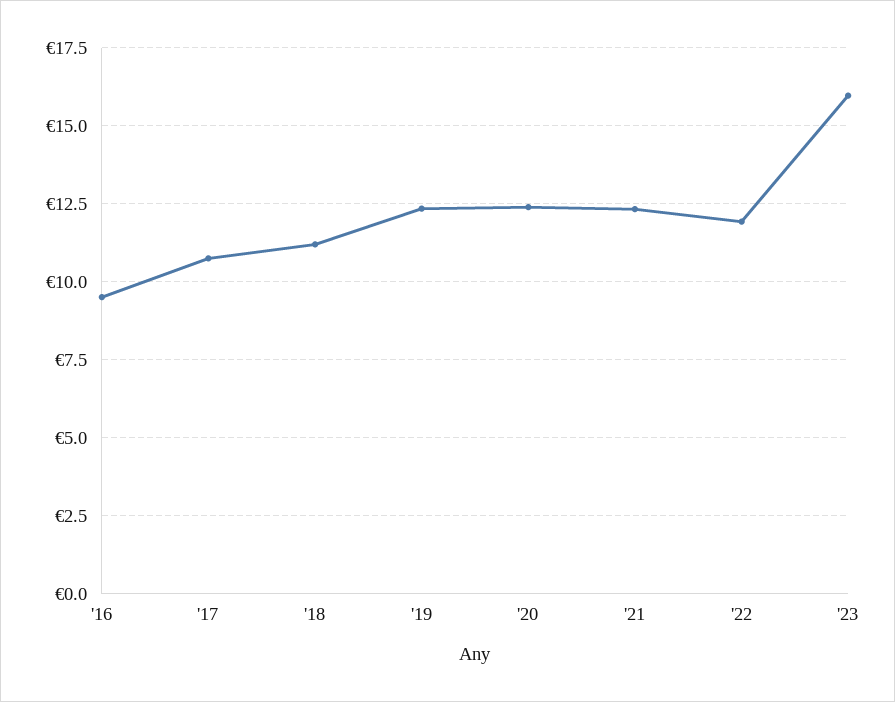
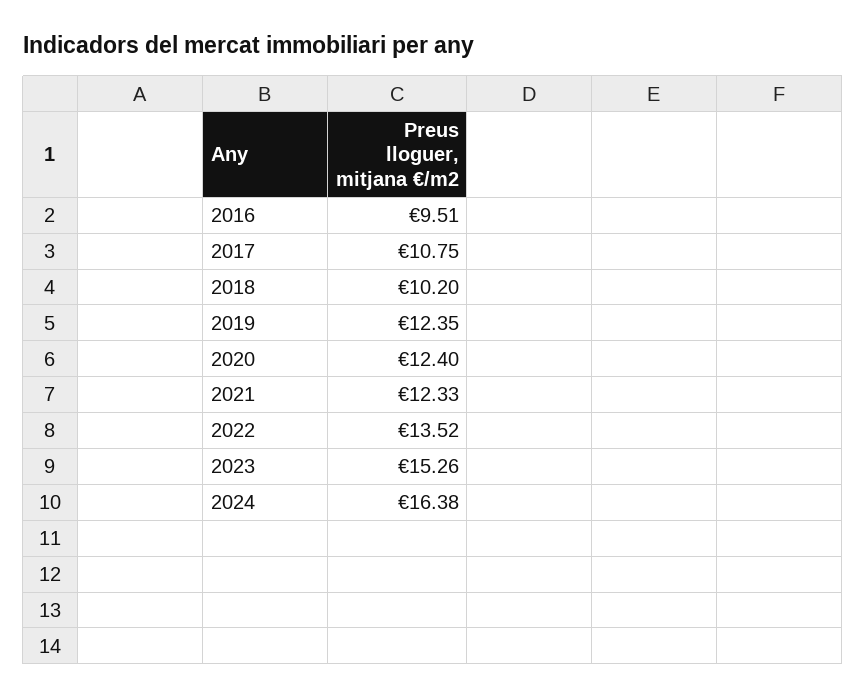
'18: 11.25 -> 10.2
'22: 12 -> 13.52
'23: 16 -> 15.26
2024: none -> 16.38

